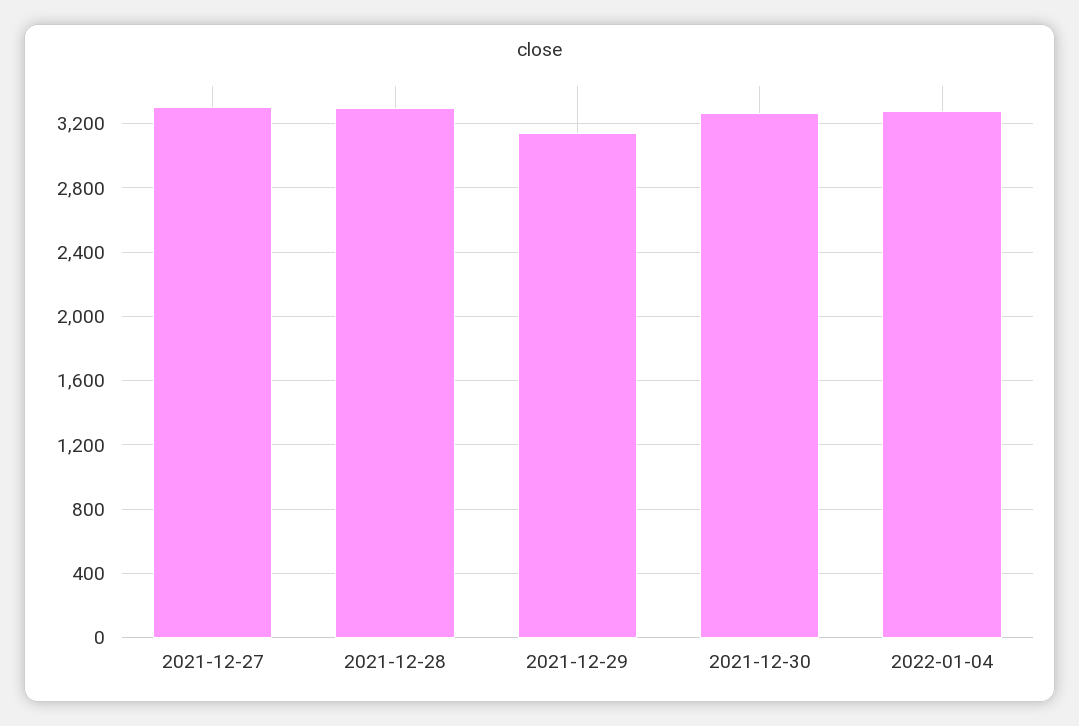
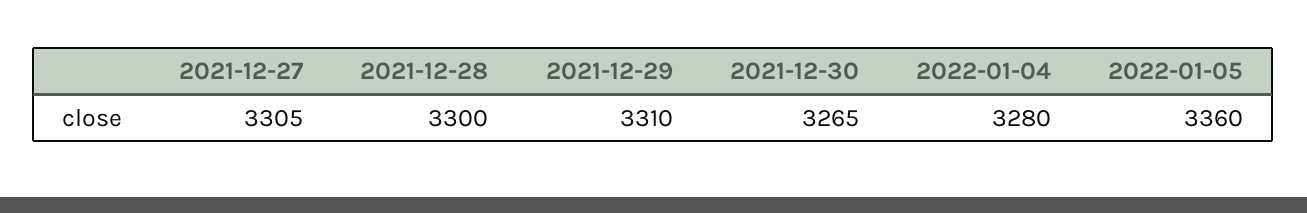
2021-12-29: 3150 -> 3310
2022-01-05: none -> 3360

